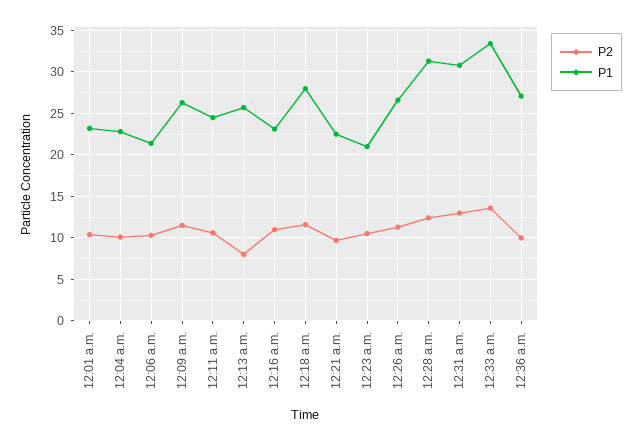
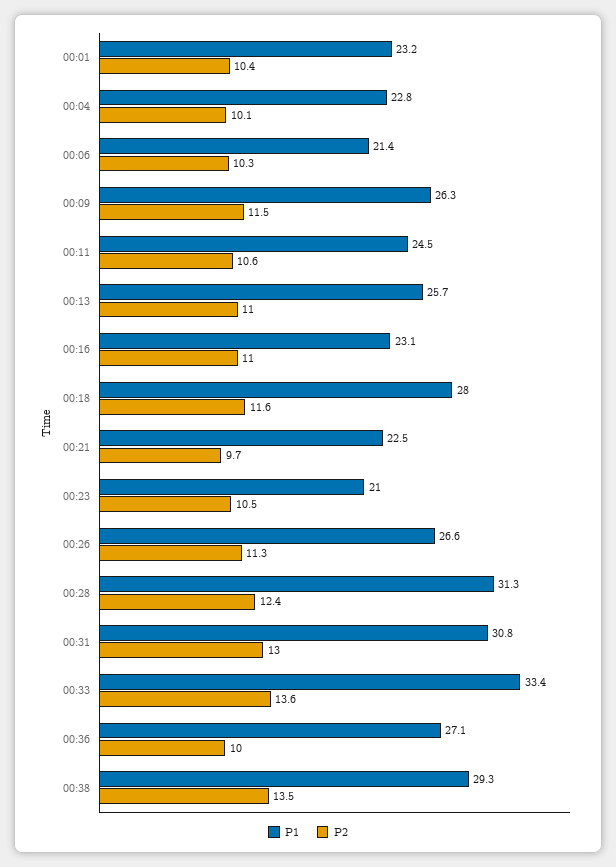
P2, 12:13 a.m.: 8 -> 11
P1, 00:38: none -> 29.3
P2, 00:38: none -> 13.5

